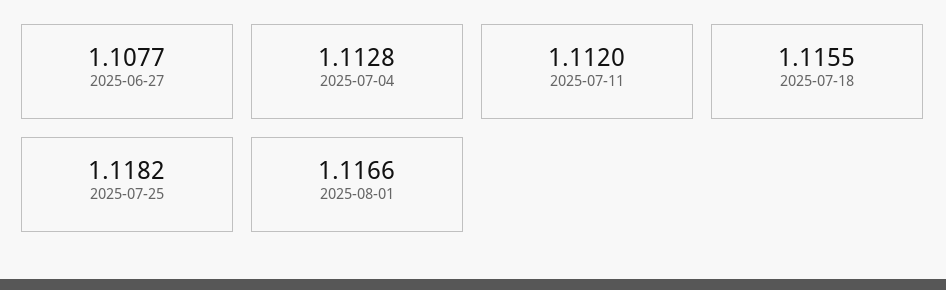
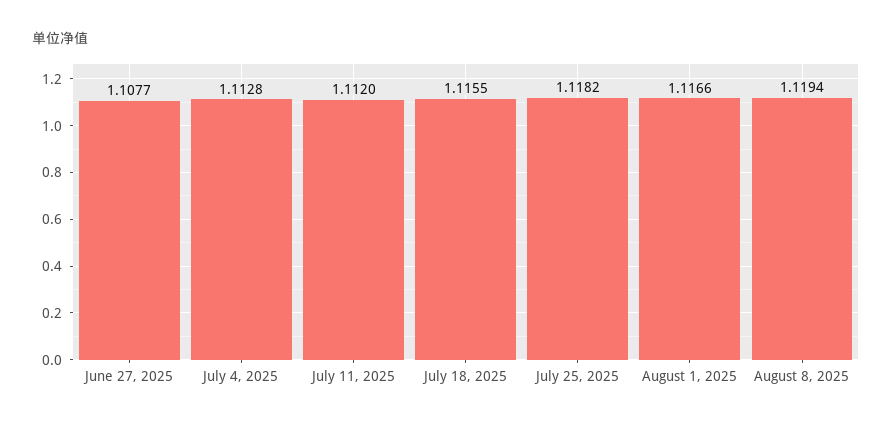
August 8, 2025: none -> 1.1194

